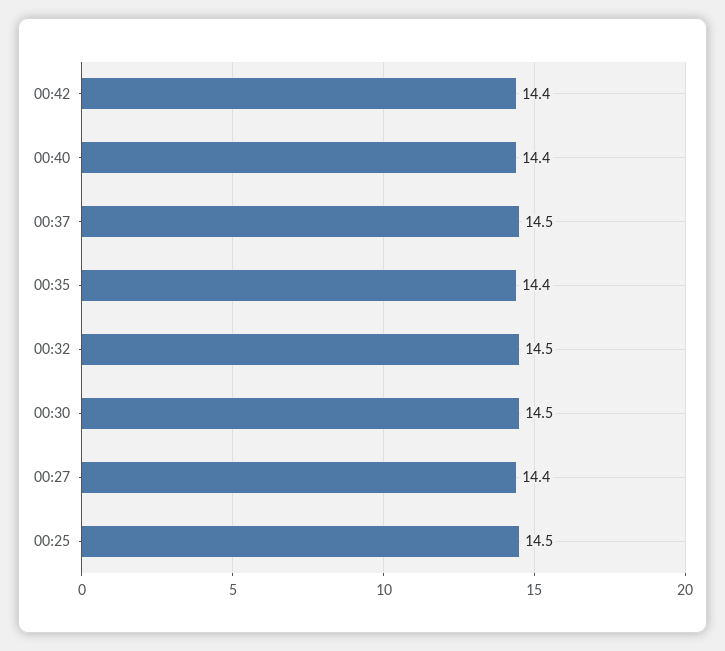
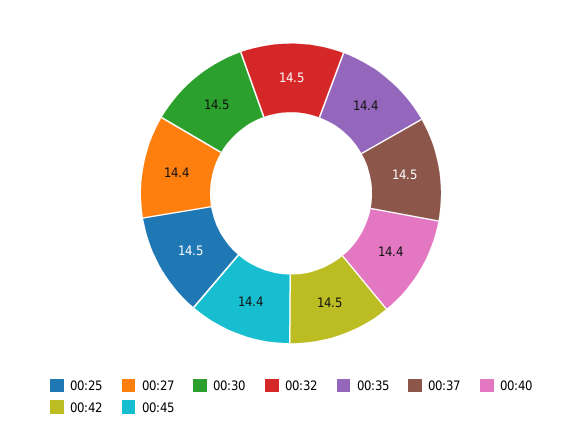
00:42: 14.4 -> 14.5
00:45: none -> 14.4

